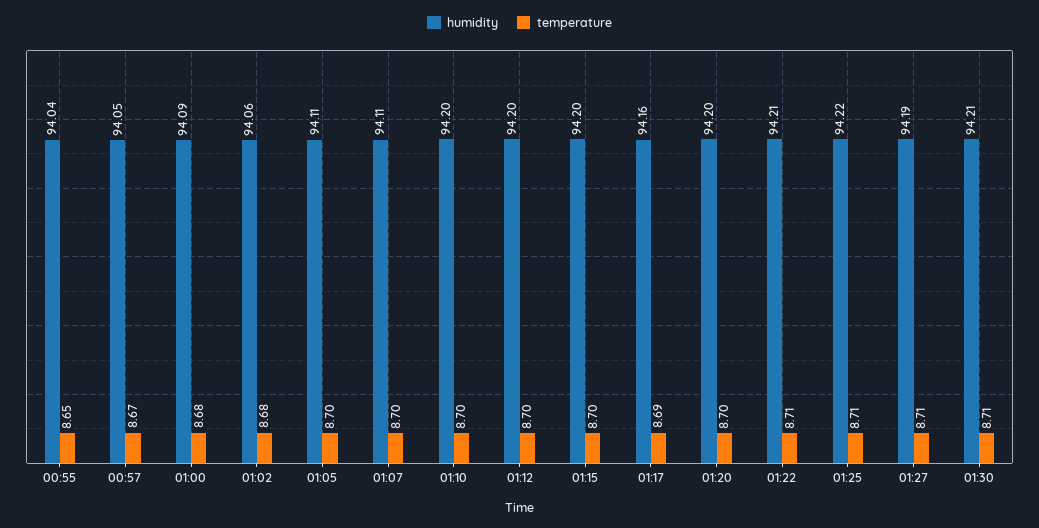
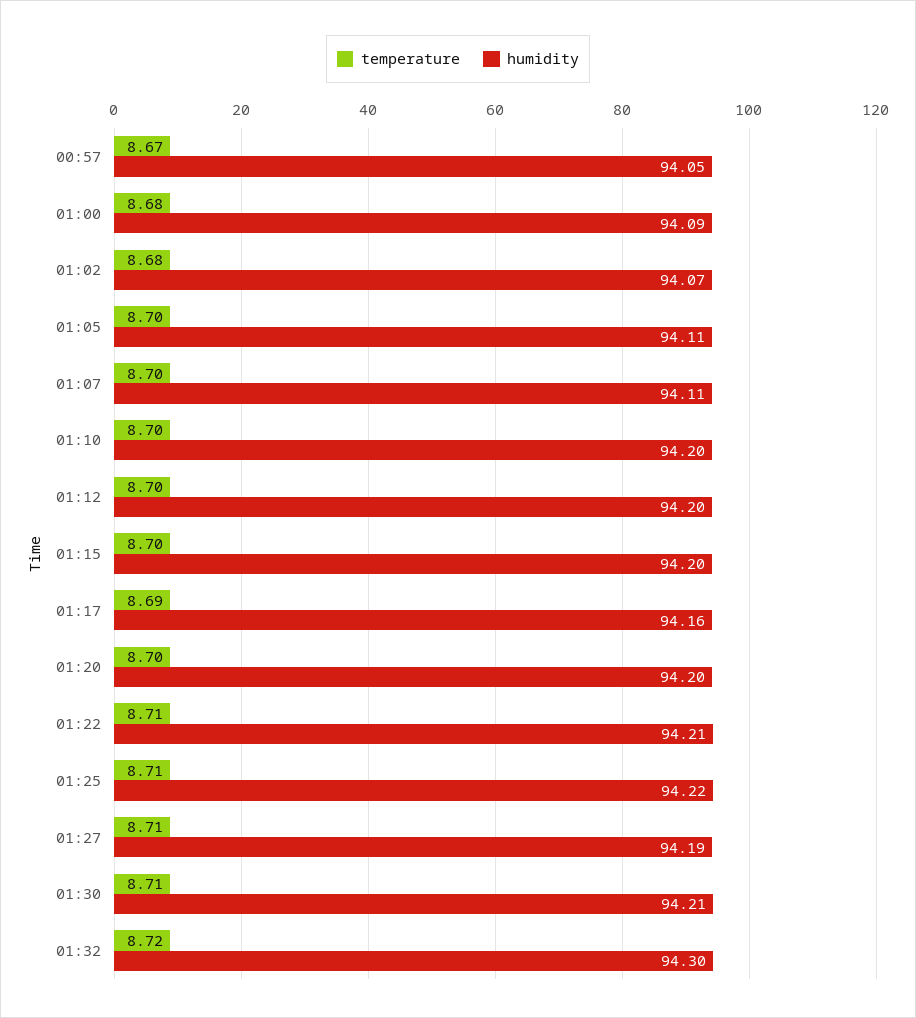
humidity, 00:55: 94.04 -> none
temperature, 00:55: 8.65 -> none
humidity, 01:02: 94.06 -> 94.07
temperature, 01:32: none -> 8.72
humidity, 01:32: none -> 94.3

